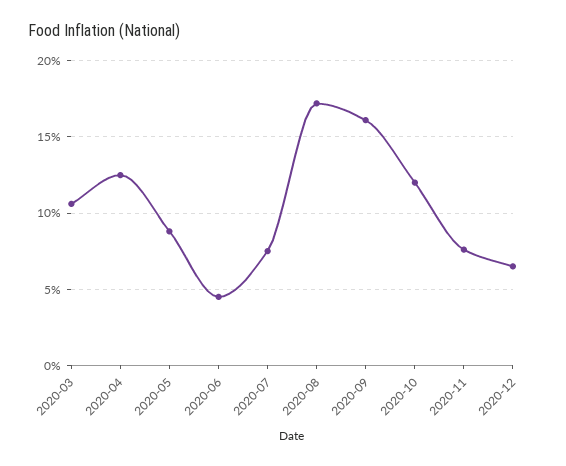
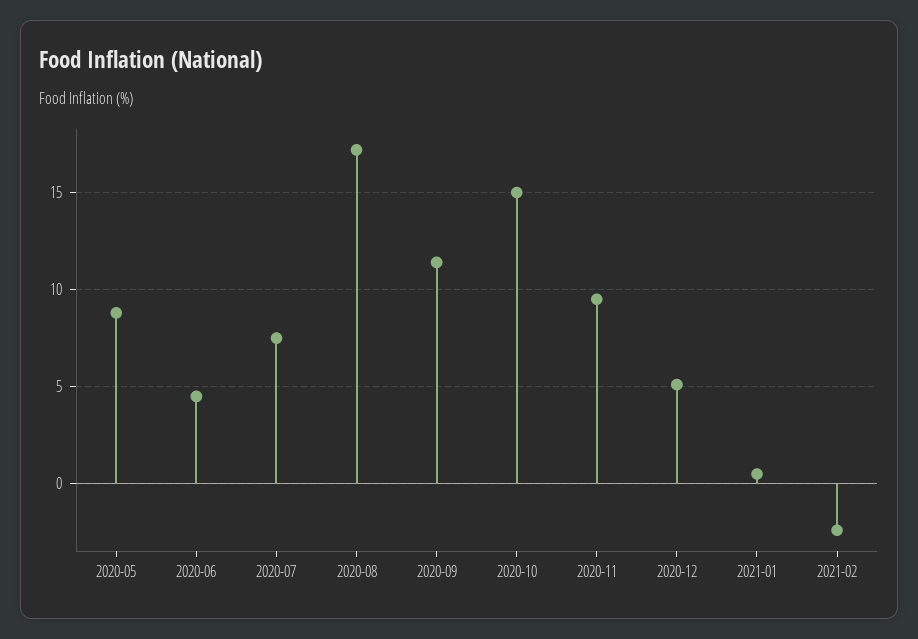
2020-03: 10.5 -> none
2020-04: 12.5 -> none
2020-09: 16 -> 11.5
2020-10: 12 -> 15
2020-11: 7.5 -> 9.5
2020-12: 6.5 -> 5
2021-01: none -> 0.5
2021-02: none -> -2.5

